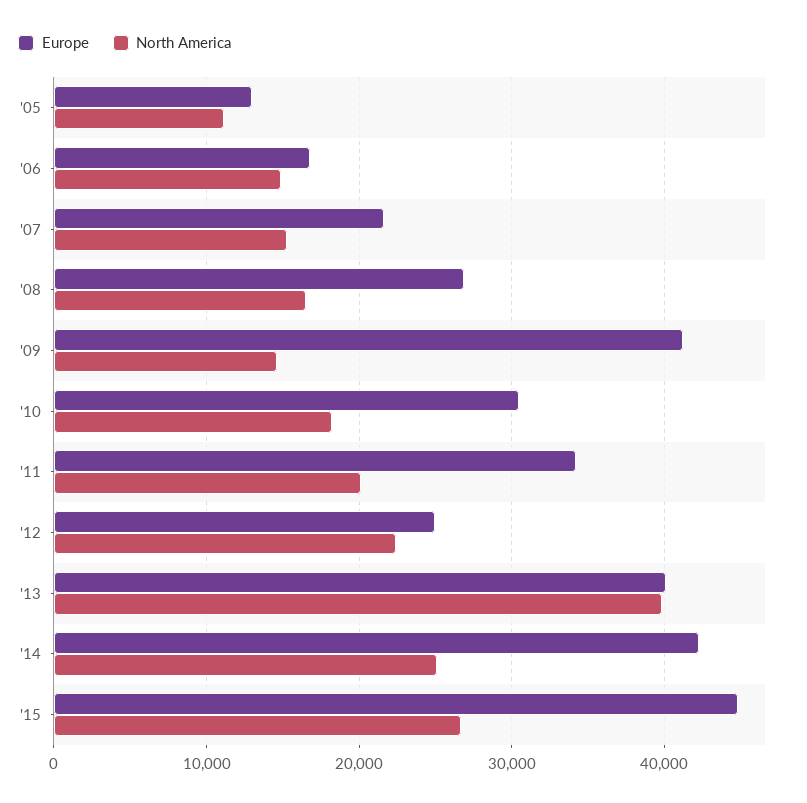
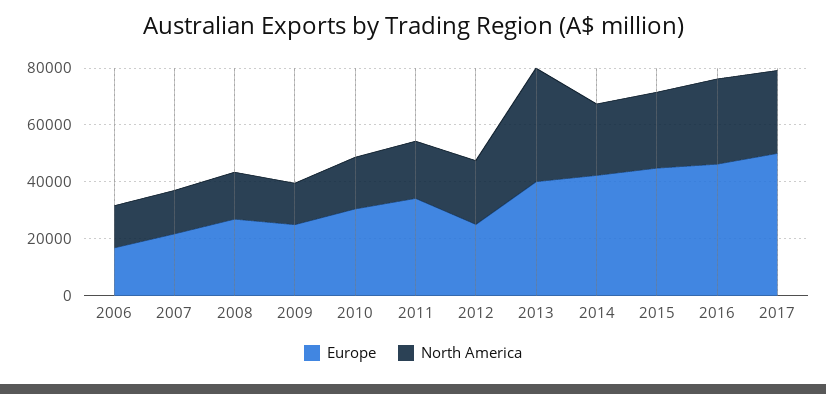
Europe, '05: 13000 -> none
North America, '05: 11000 -> none
Europe, '09: 41000 -> 25000
Europe, 2016: none -> 45000
North America, 2016: none -> 30000
Europe, 2017: none -> 50000
North America, 2017: none -> 30000

